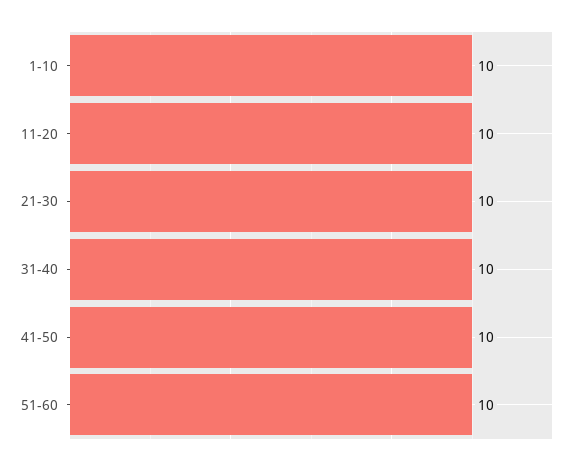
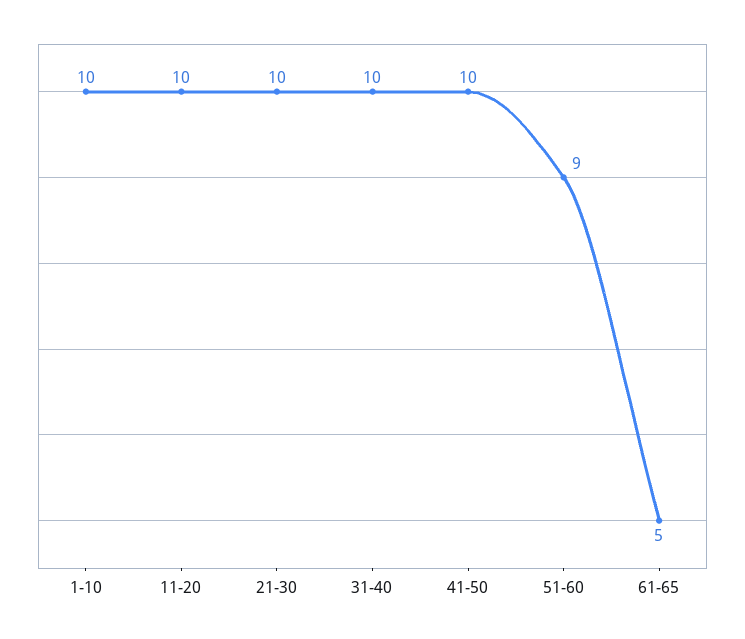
51-60: 10 -> 9
61-65: none -> 5

